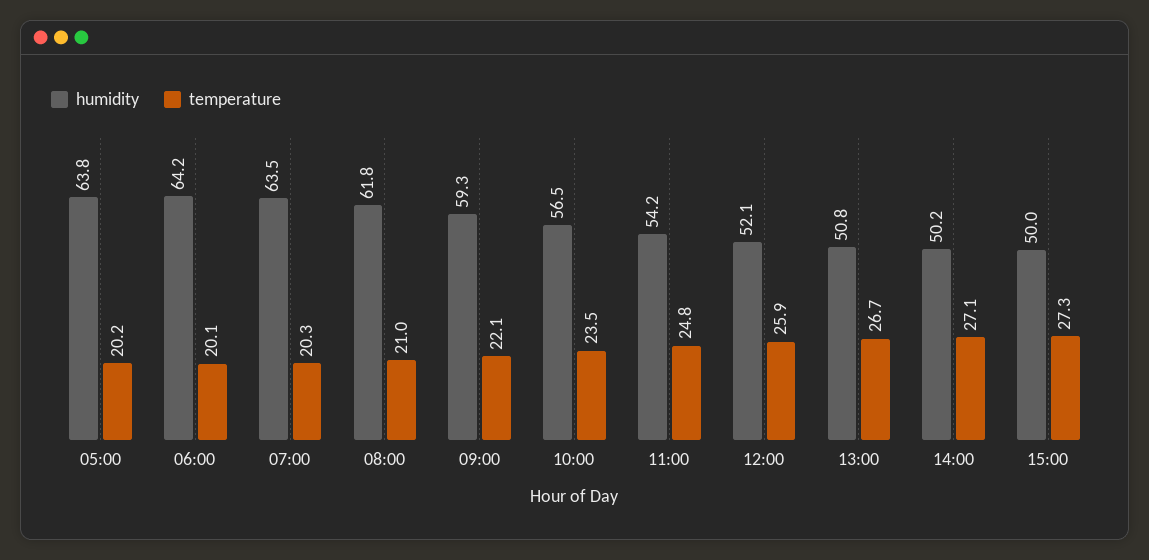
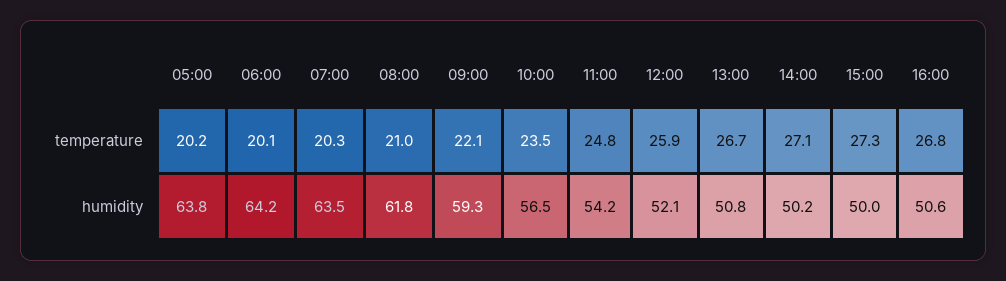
temperature, 16:00: none -> 26.8
humidity, 16:00: none -> 50.6

